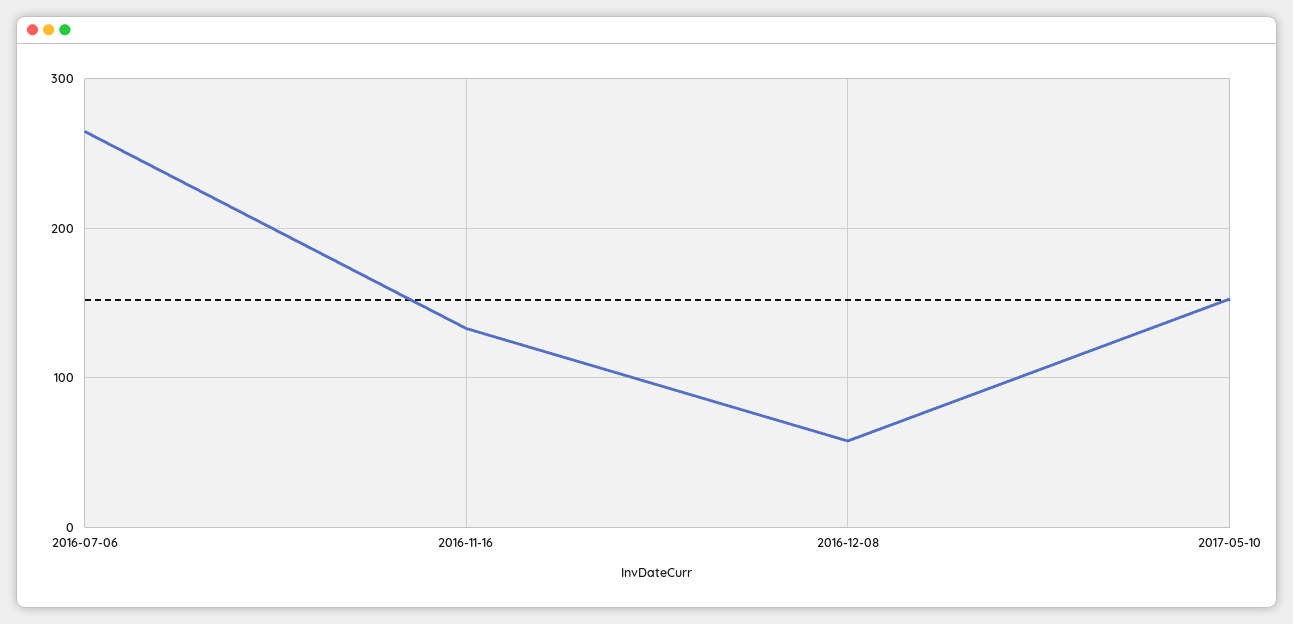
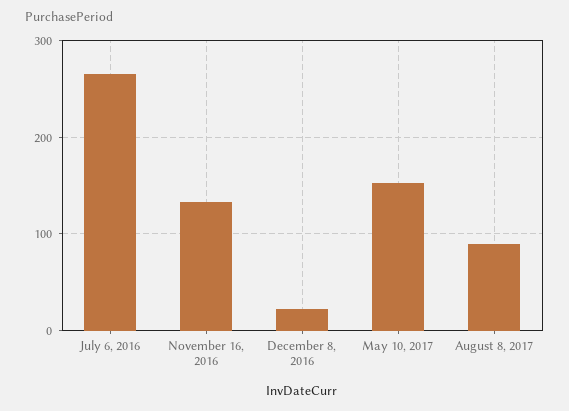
2016-12-08: 60 -> 20
August 8, 2017: none -> 90

